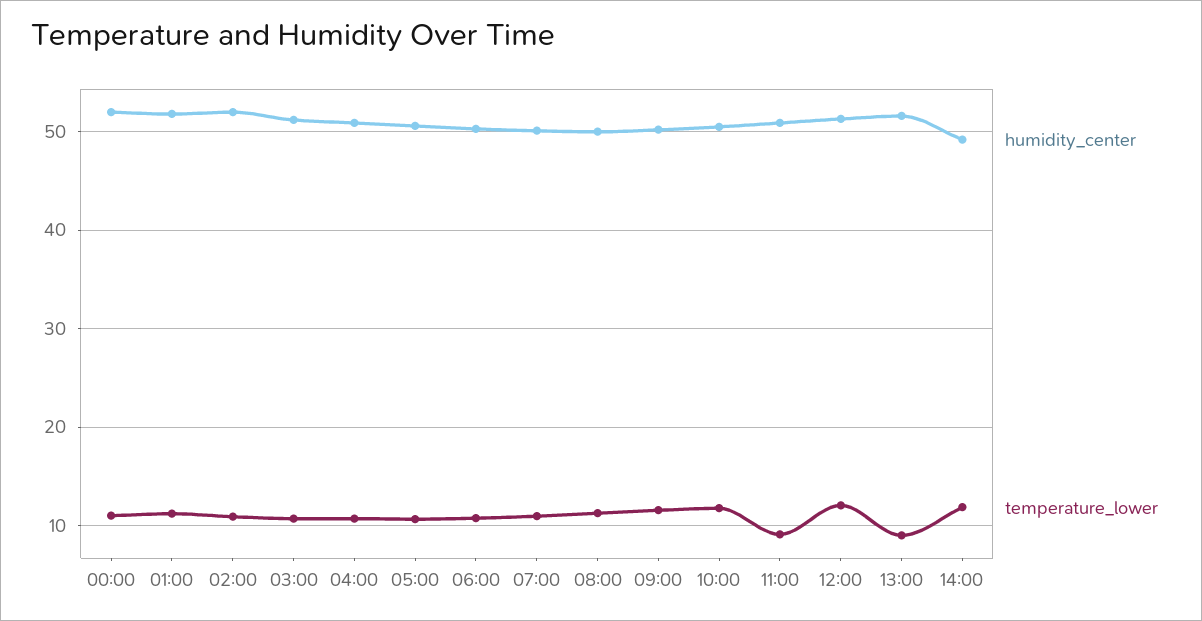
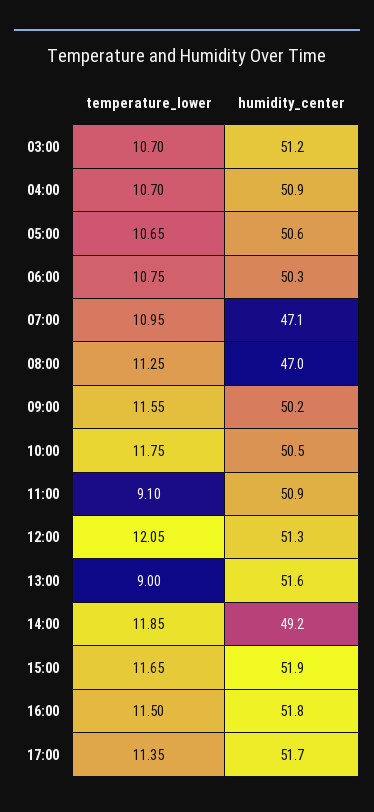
humidity_center, 00:00: 52 -> none
temperature_lower, 00:00: 11 -> none
humidity_center, 01:00: 52 -> none
temperature_lower, 01:00: 11 -> none
humidity_center, 02:00: 52 -> none
temperature_lower, 02:00: 11 -> none
humidity_center, 07:00: 50 -> 47.1
humidity_center, 08:00: 50 -> 47
temperature_lower, 15:00: none -> 11.65
humidity_center, 15:00: none -> 51.9
temperature_lower, 16:00: none -> 11.5
humidity_center, 16:00: none -> 51.8
temperature_lower, 17:00: none -> 11.35
humidity_center, 17:00: none -> 51.7

